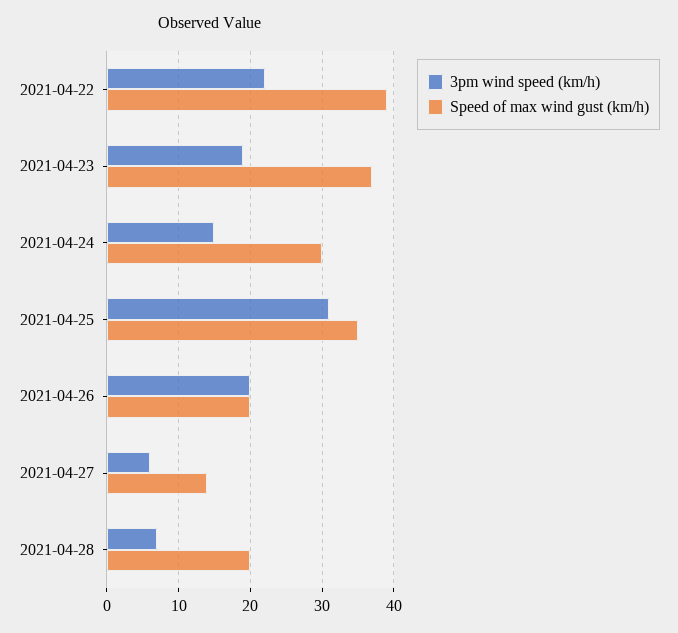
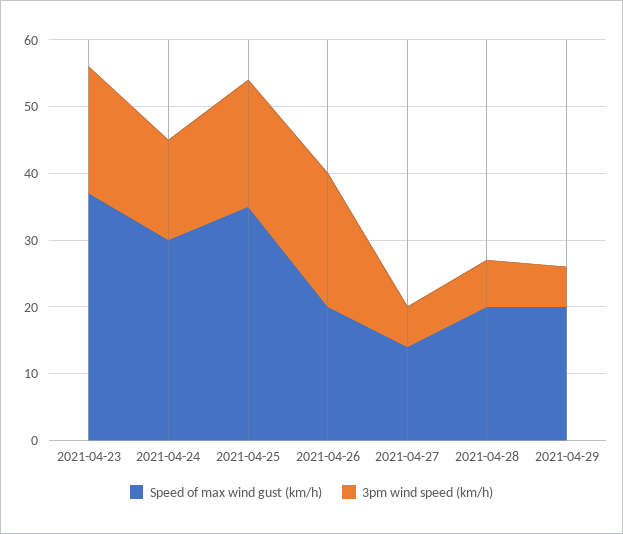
3pm wind speed (km/h), 2021-04-22: 22 -> none
Speed of max wind gust (km/h), 2021-04-22: 39 -> none
3pm wind speed (km/h), 2021-04-25: 31 -> 20
Speed of max wind gust (km/h), 2021-04-29: none -> 20
3pm wind speed (km/h), 2021-04-29: none -> 5

